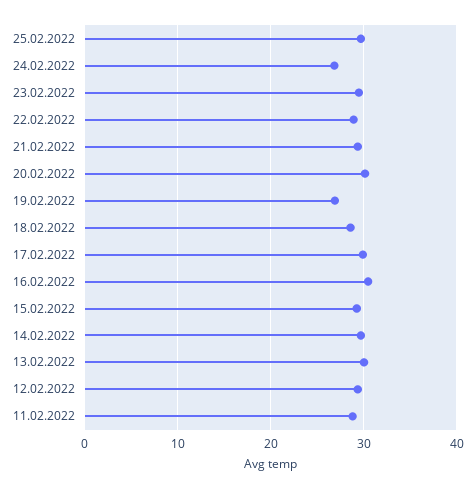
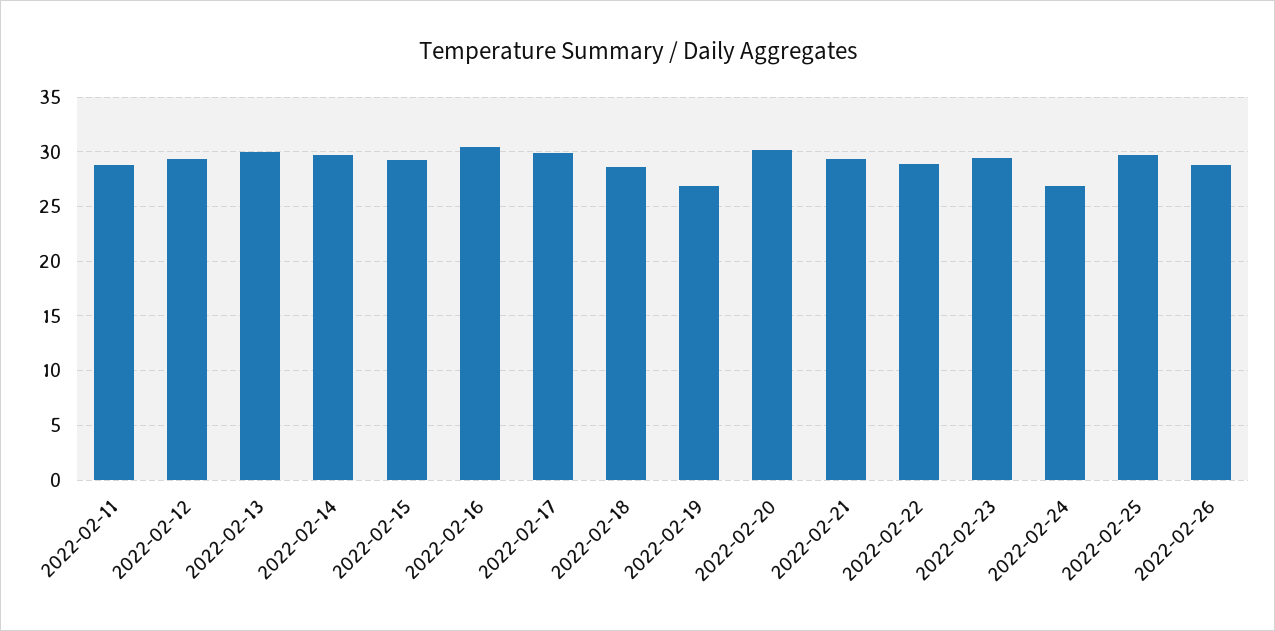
2022-02-26: none -> 29

